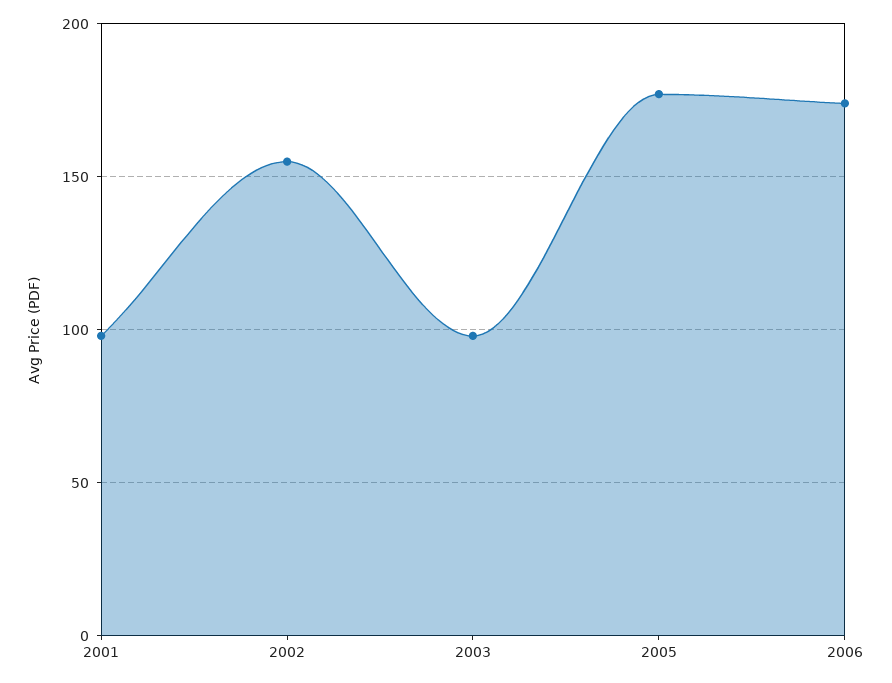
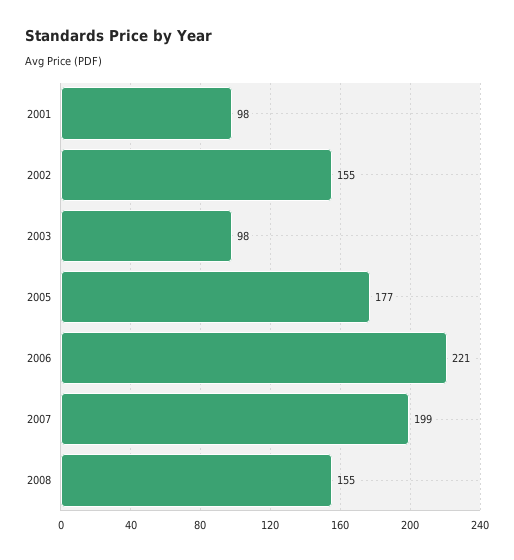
2006: 175 -> 221
2007: none -> 199
2008: none -> 155

